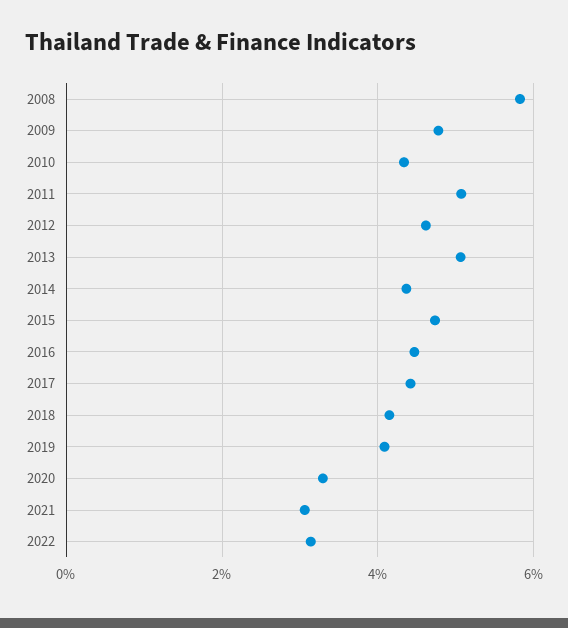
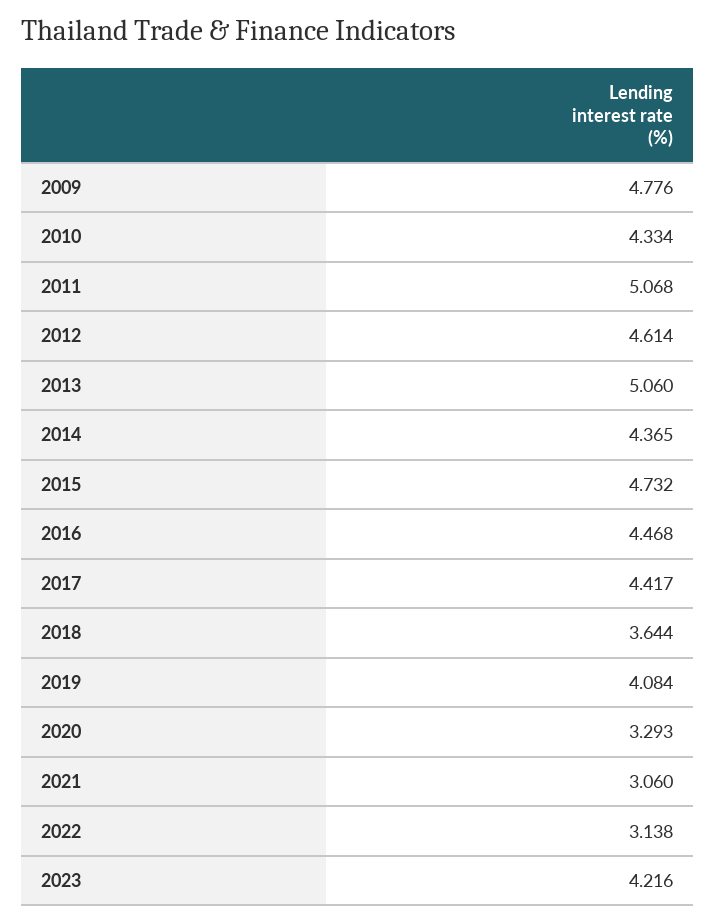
2008: 5.8 -> none
2018: 4.2 -> 3.644
2023: none -> 4.216

